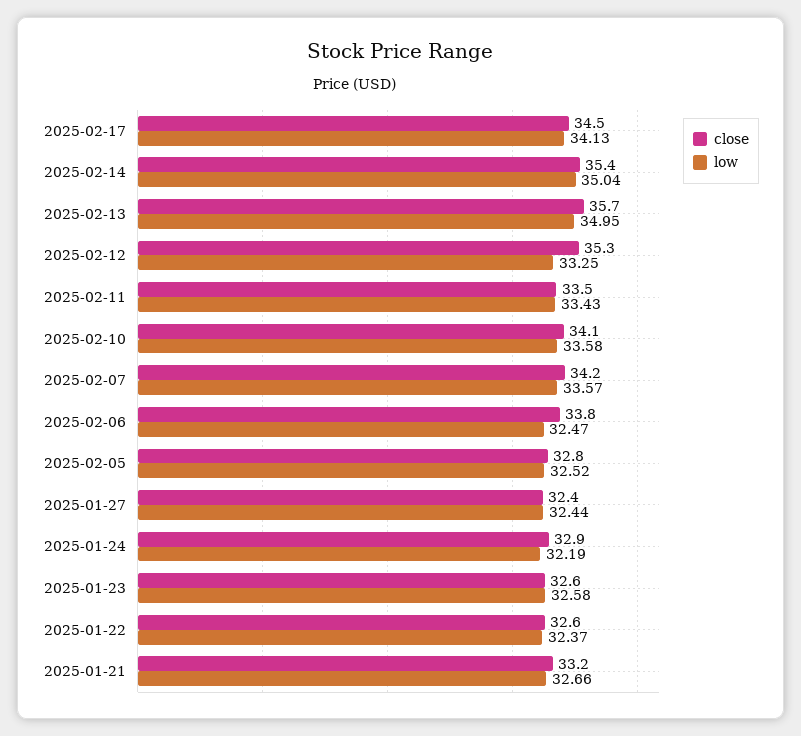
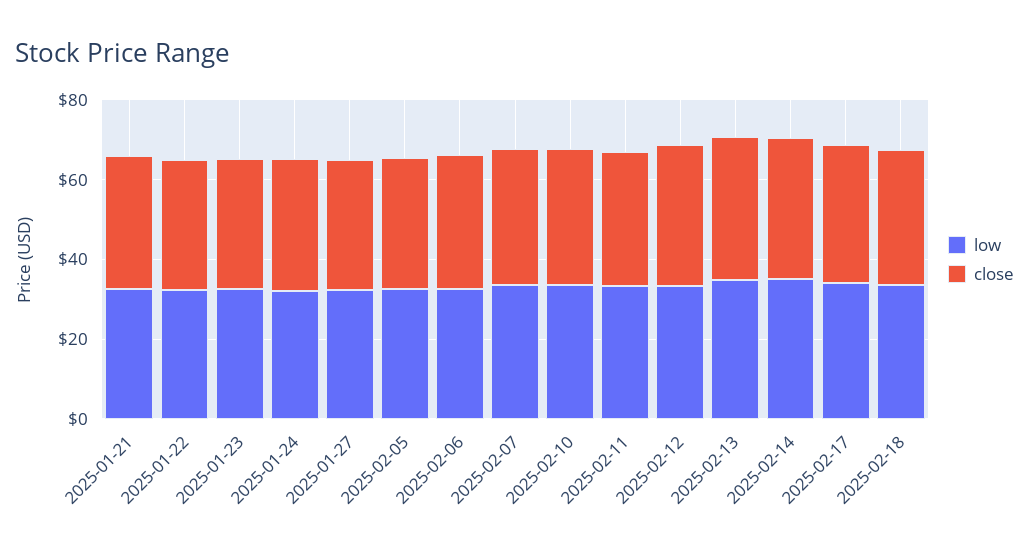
low, 2025-02-18: none -> 35
close, 2025-02-18: none -> 35

